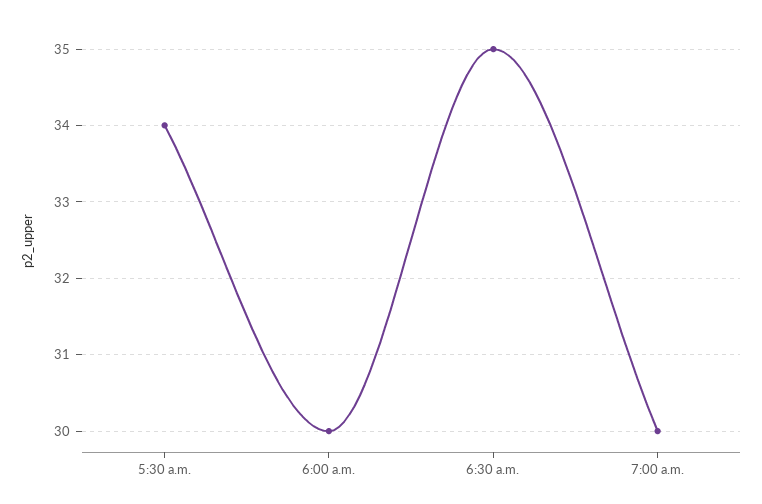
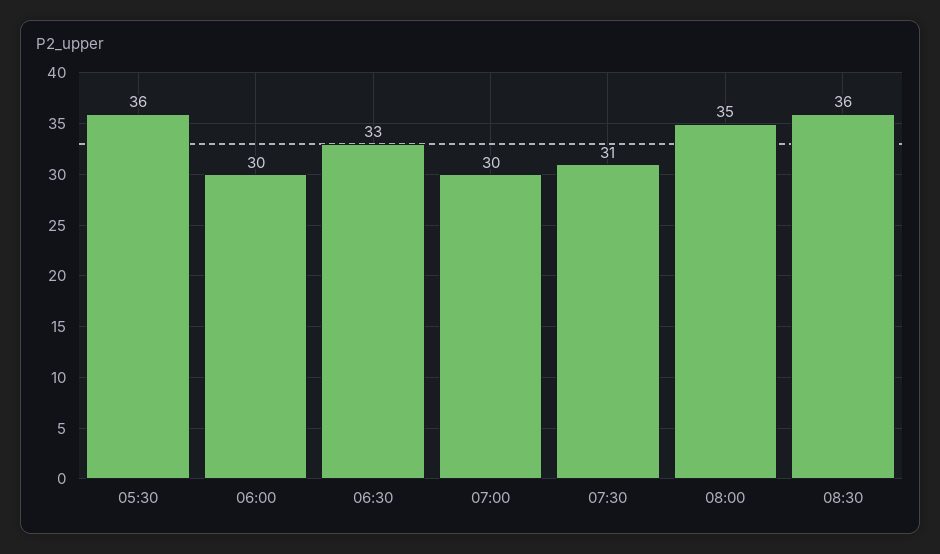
5:30 a.m.: 34 -> 36
6:30 a.m.: 35 -> 33
07:30: none -> 31
08:00: none -> 35
08:30: none -> 36

